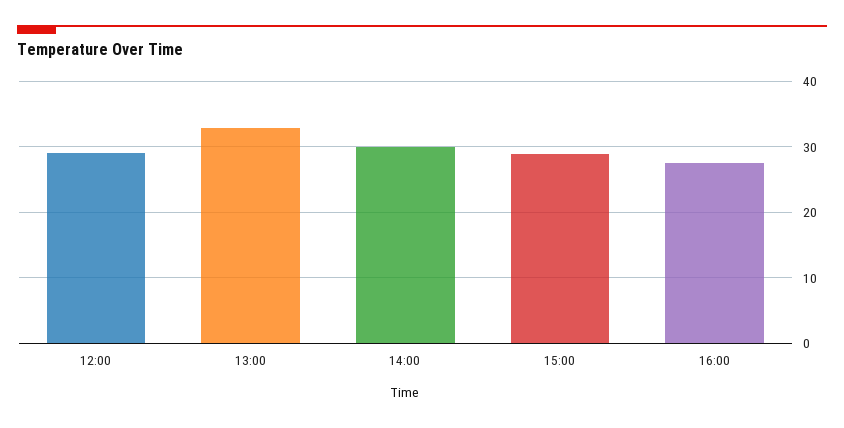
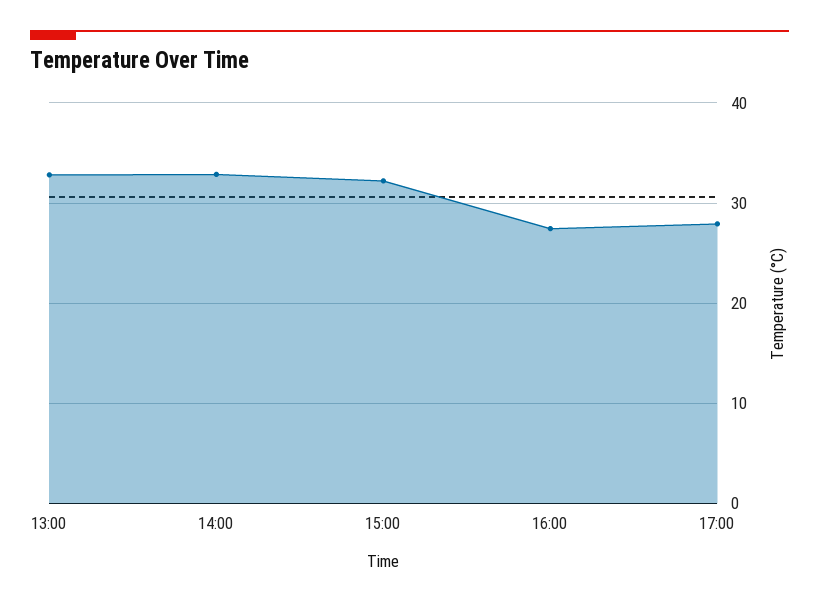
12:00: 29 -> none
14:00: 30 -> 33
15:00: 29 -> 32
17:00: none -> 28

